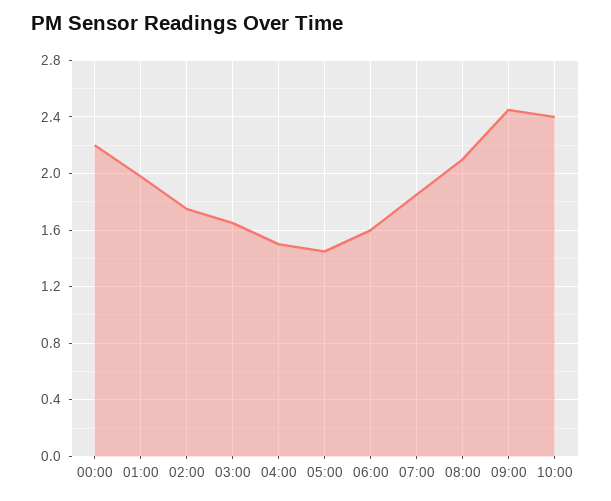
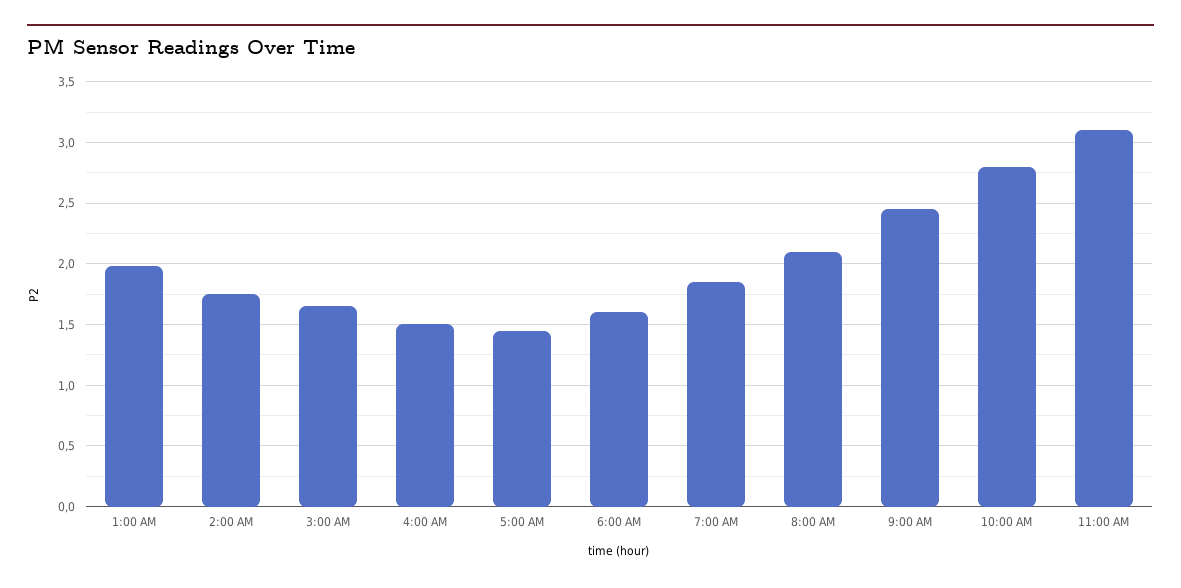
00:00: 2.2 -> none
10:00: 2.4 -> 2.8
11:00 AM: none -> 3.1

